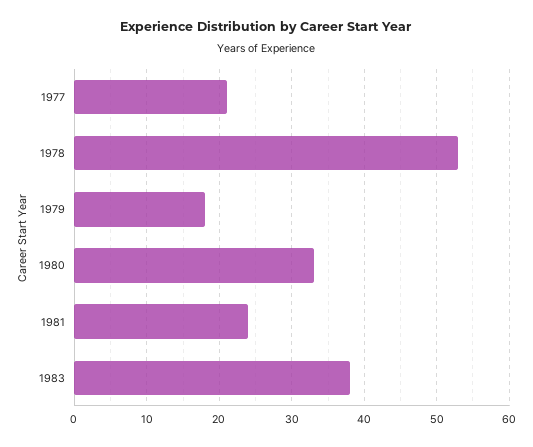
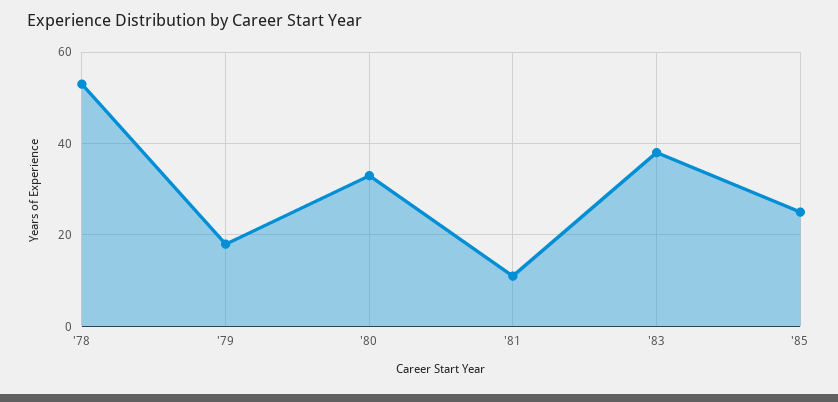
1977: 21 -> none
1981: 24 -> 10
'85: none -> 25

